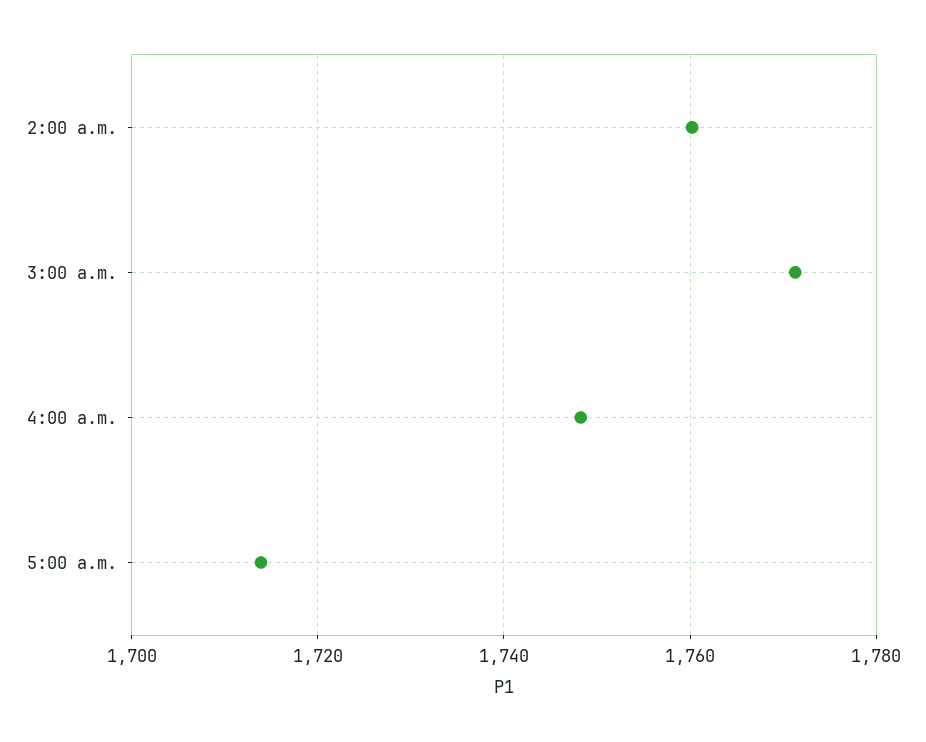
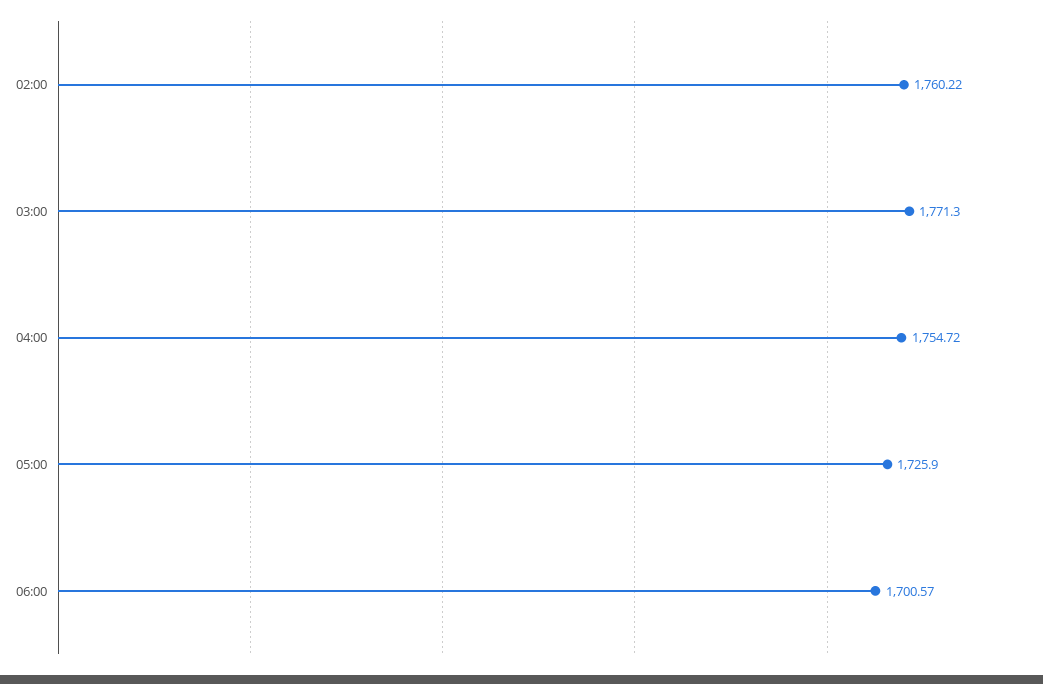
4:00 a.m.: 1748 -> 1754.72
5:00 a.m.: 1714 -> 1725.9
06:00: none -> 1700.57

